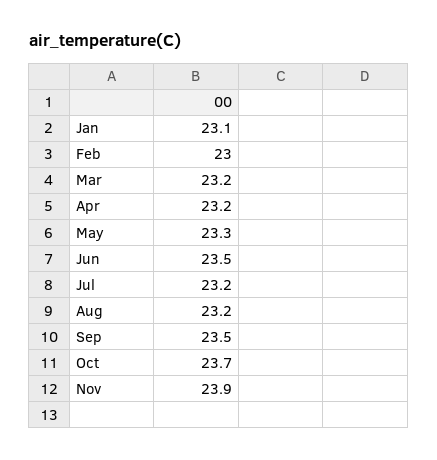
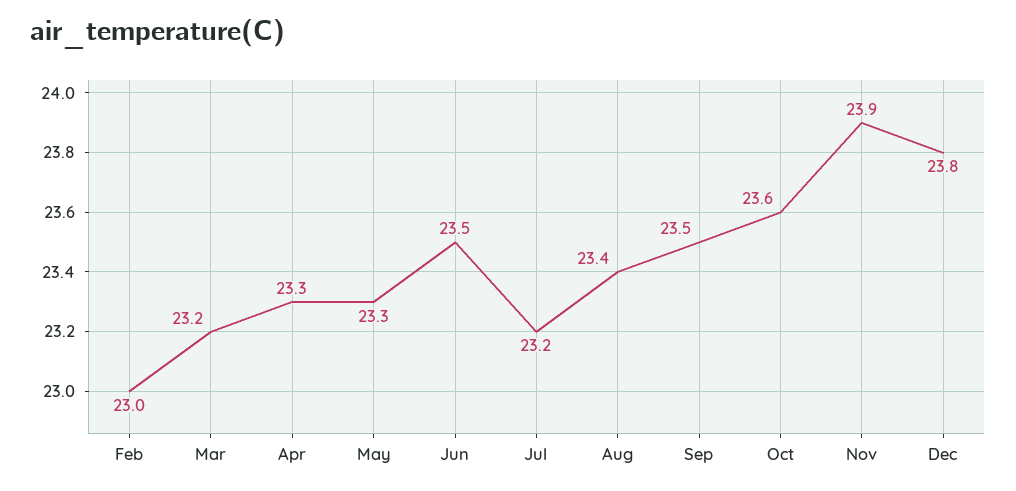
Jan: 23.1 -> none
Apr: 23.2 -> 23.3
Aug: 23.2 -> 23.4
Oct: 23.7 -> 23.6
Dec: none -> 23.8

